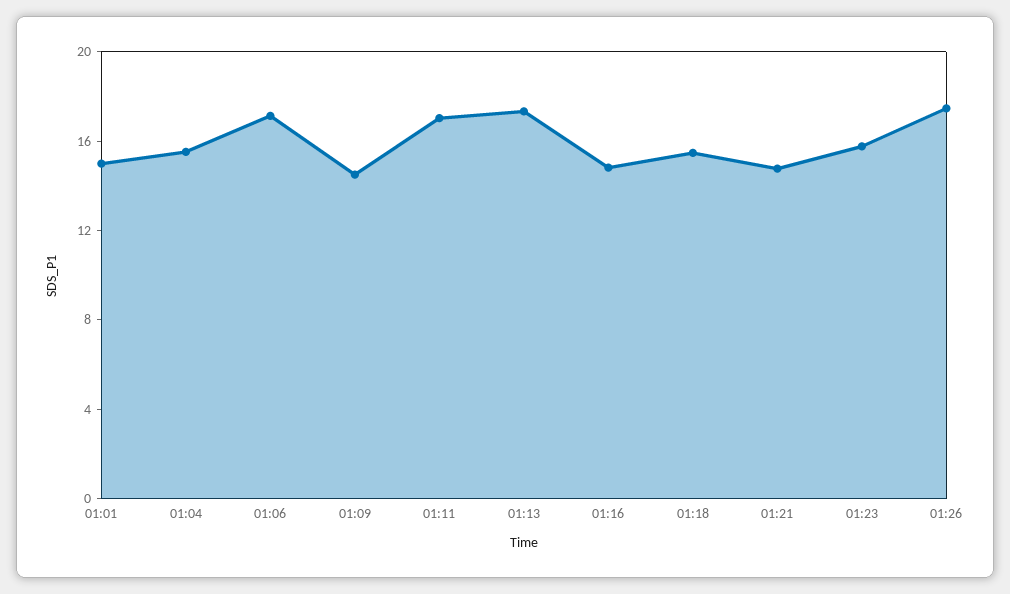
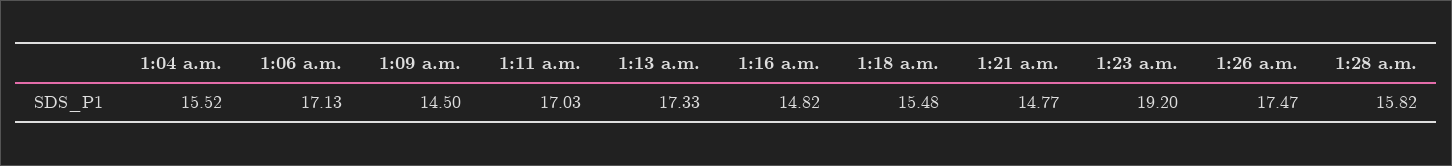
01:01: 15 -> none
01:23: 16 -> 19.2
1:28 a.m.: none -> 15.82

